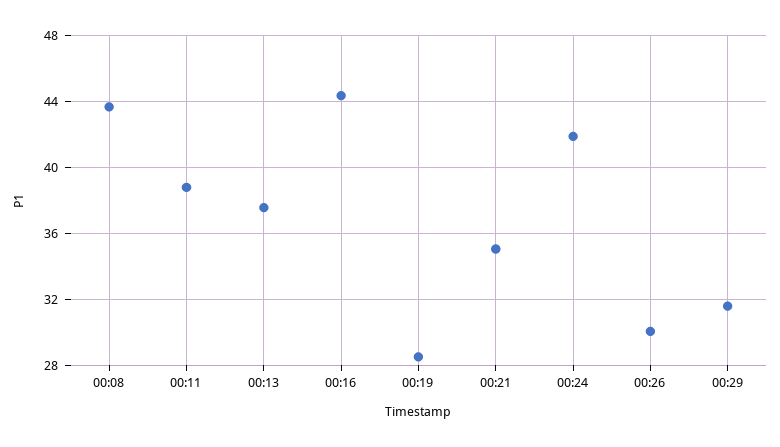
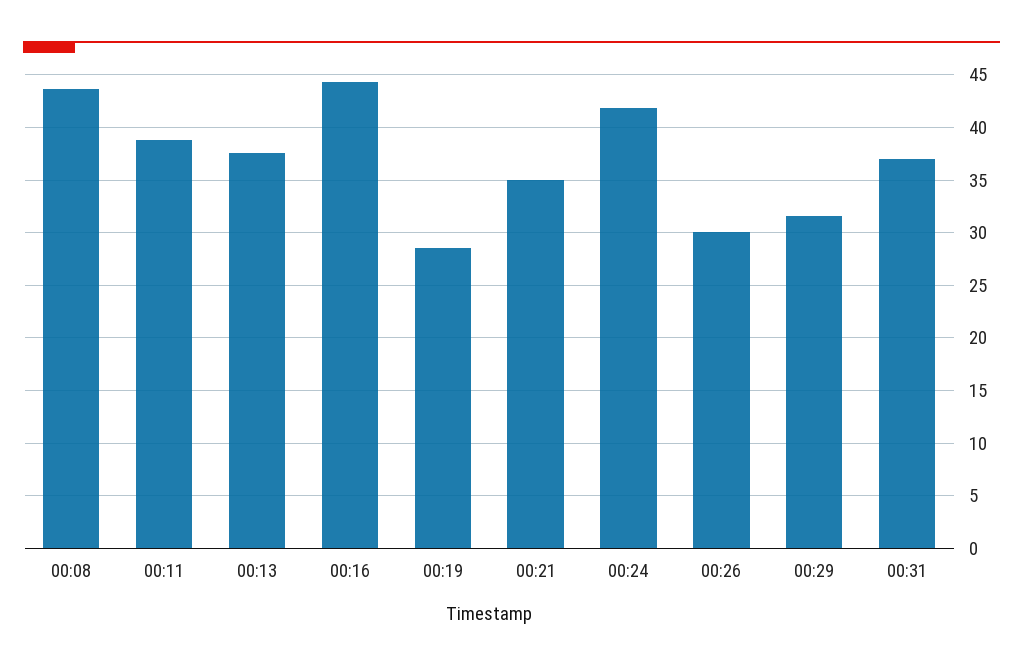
00:31: none -> 37

